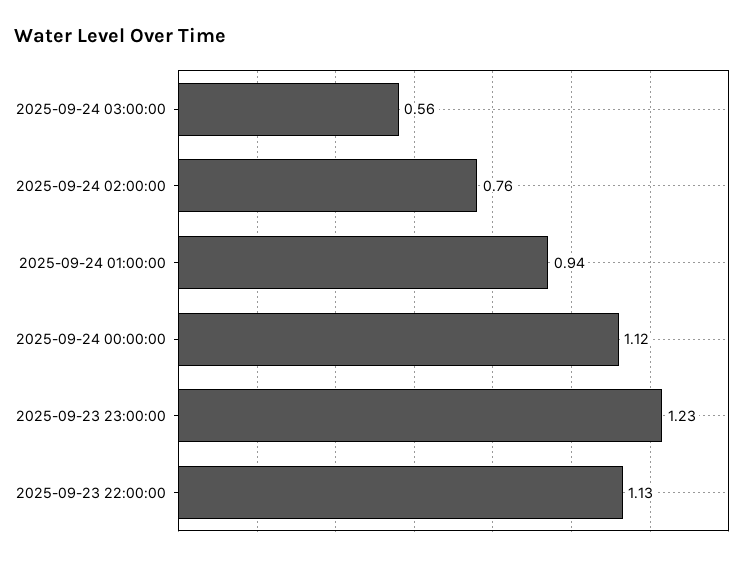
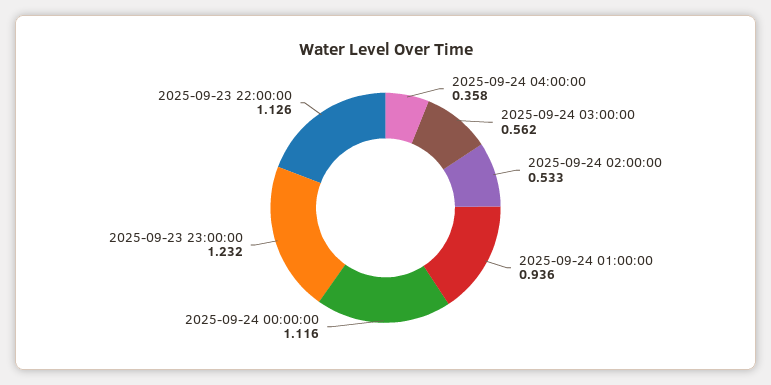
2025-09-24 02:00:00: 0.76 -> 0.533
2025-09-24 04:00:00: none -> 0.358

